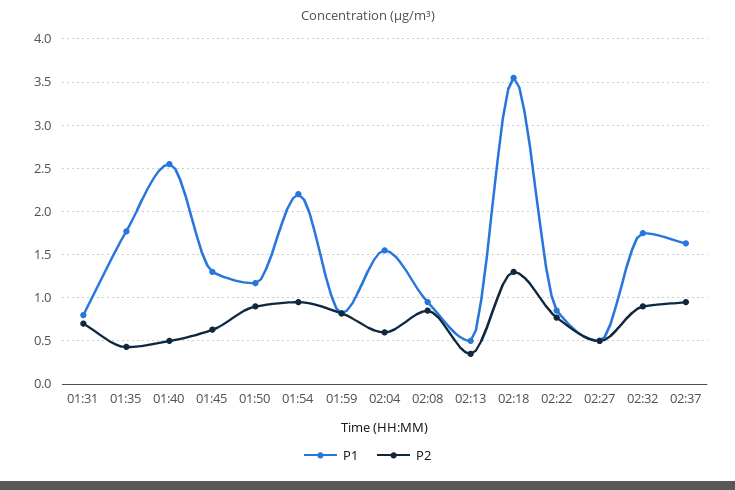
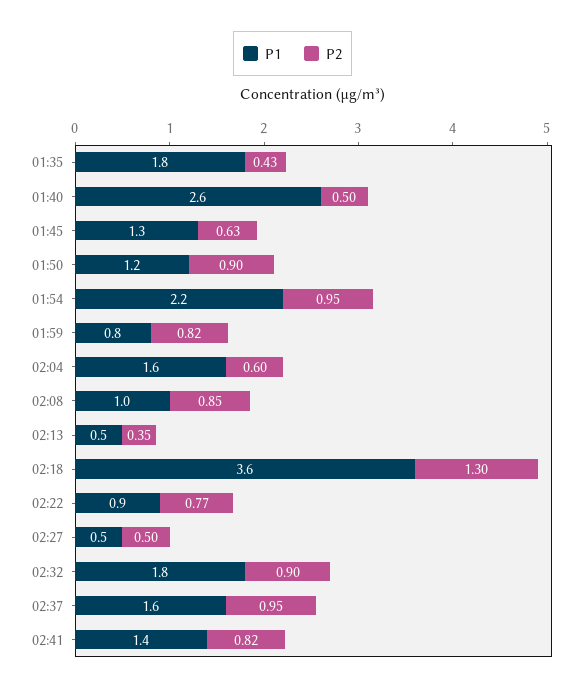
P1, 01:31: 0.8 -> none
P2, 01:31: 0.7 -> none
P1, 02:41: none -> 1.4
P2, 02:41: none -> 0.82

